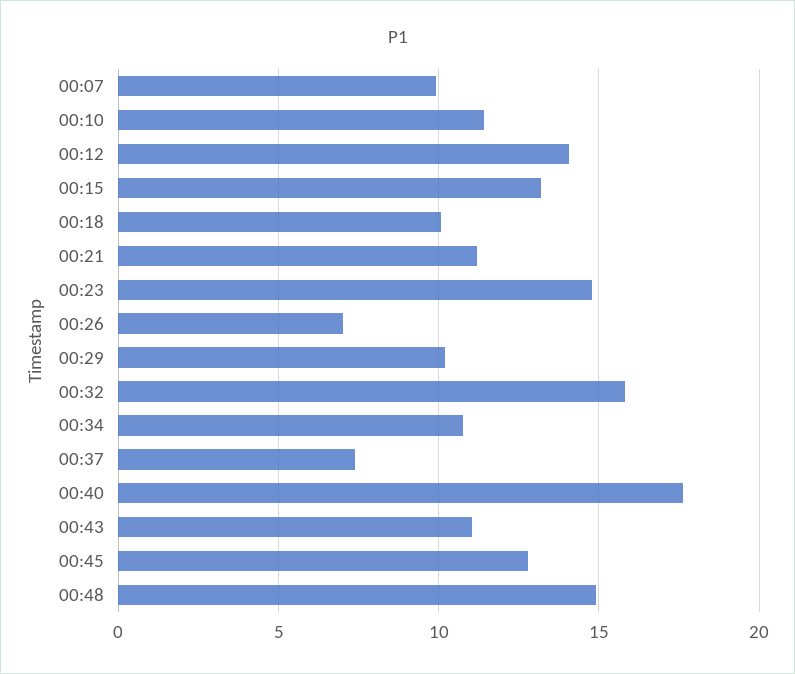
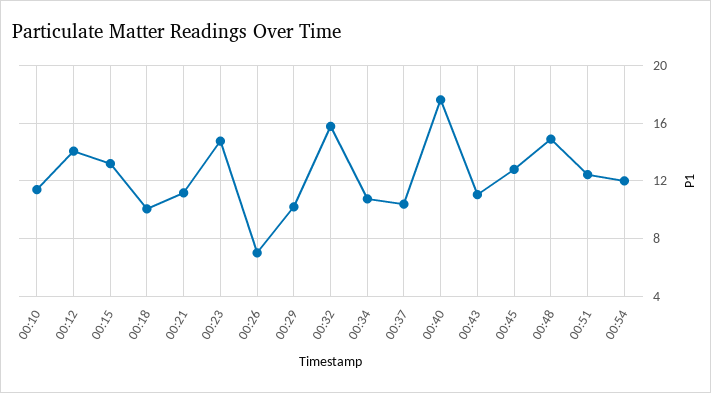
00:07: 10 -> none
00:37: 7.5 -> 10.5
00:51: none -> 12.5
00:54: none -> 12

